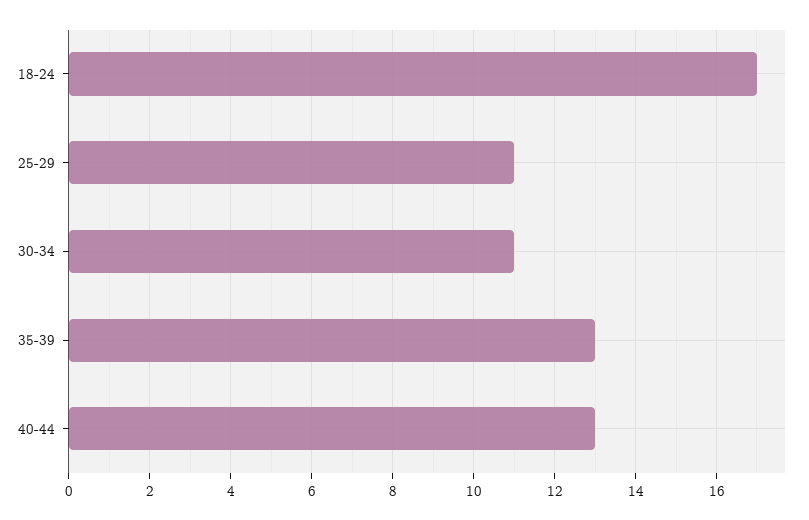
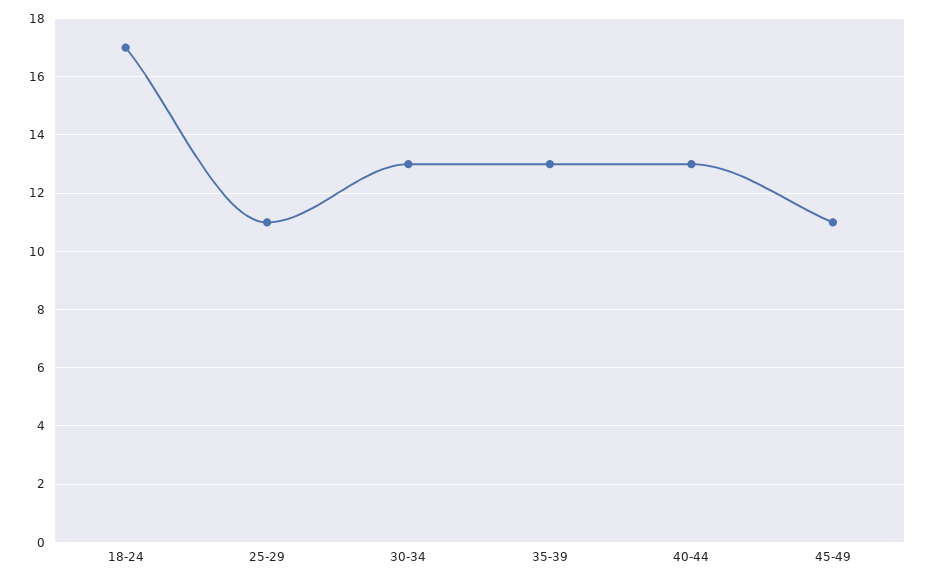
30-34: 11 -> 13
45-49: none -> 11

